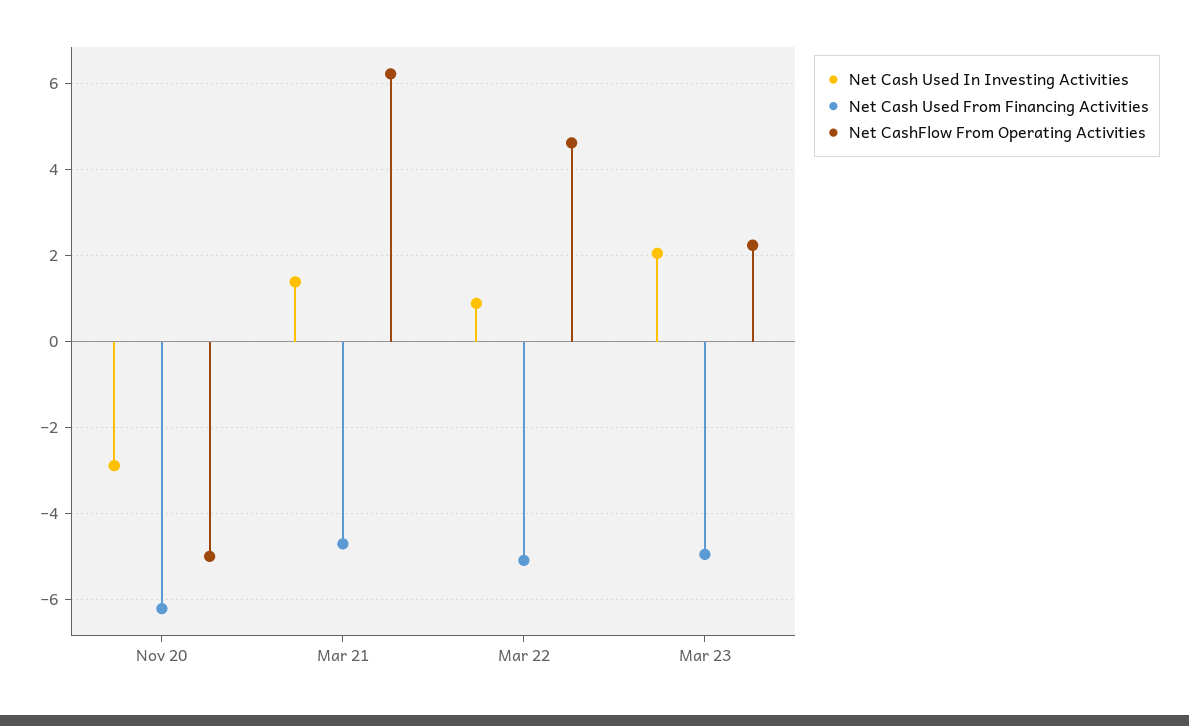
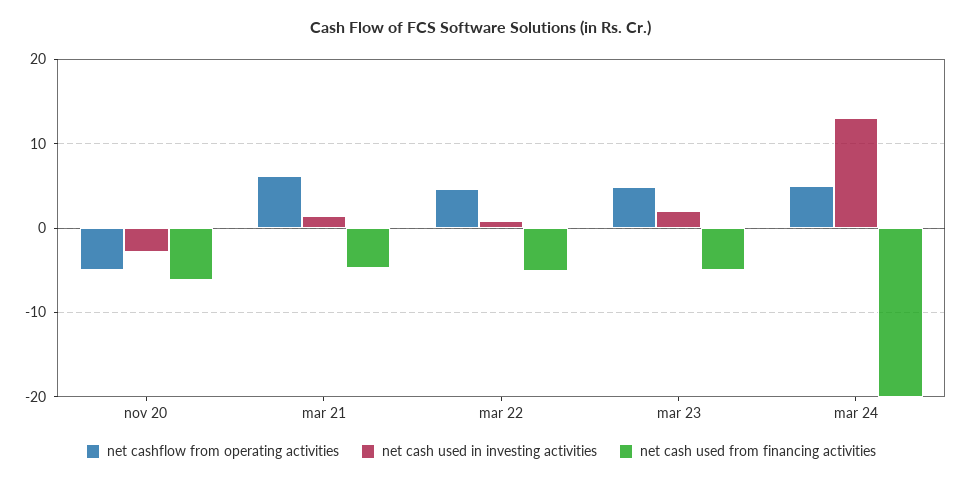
Net CashFlow From Operating Activities, Mar 23: 2.2 -> 5
Net CashFlow From Operating Activities, mar 24: none -> 5
Net Cash Used In Investing Activities, mar 24: none -> 13
Net Cash Used From Financing Activities, mar 24: none -> -20

